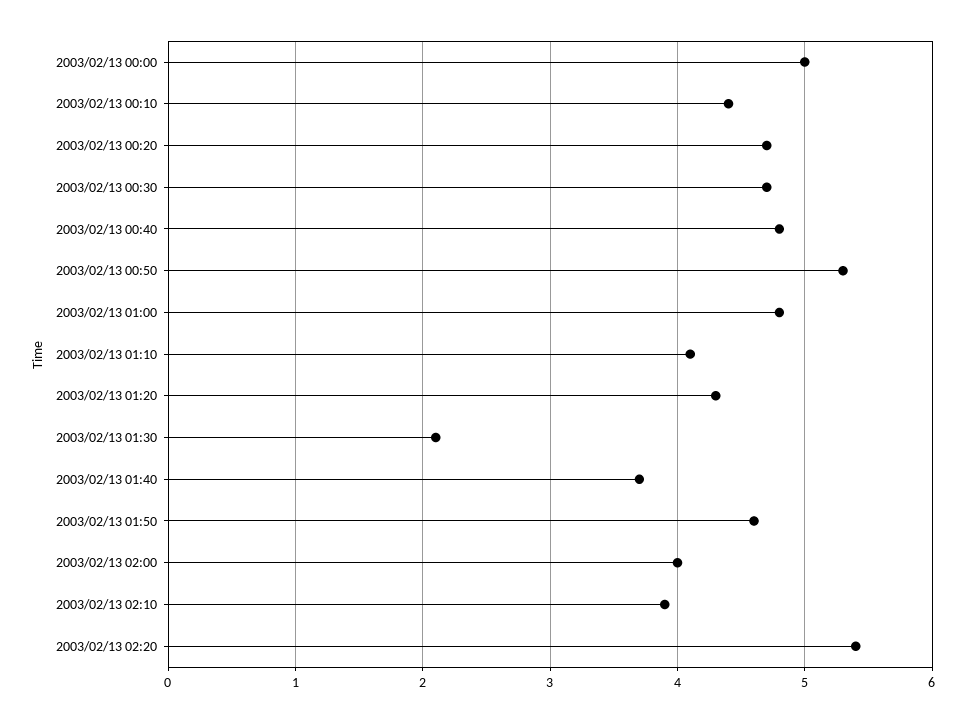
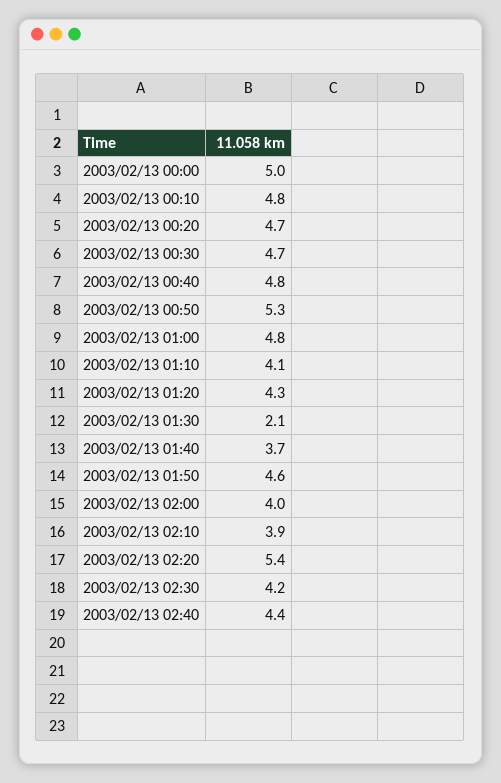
2003/02/13 00:10: 4.4 -> 4.8
2003/02/13 02:30: none -> 4.2
2003/02/13 02:40: none -> 4.4

